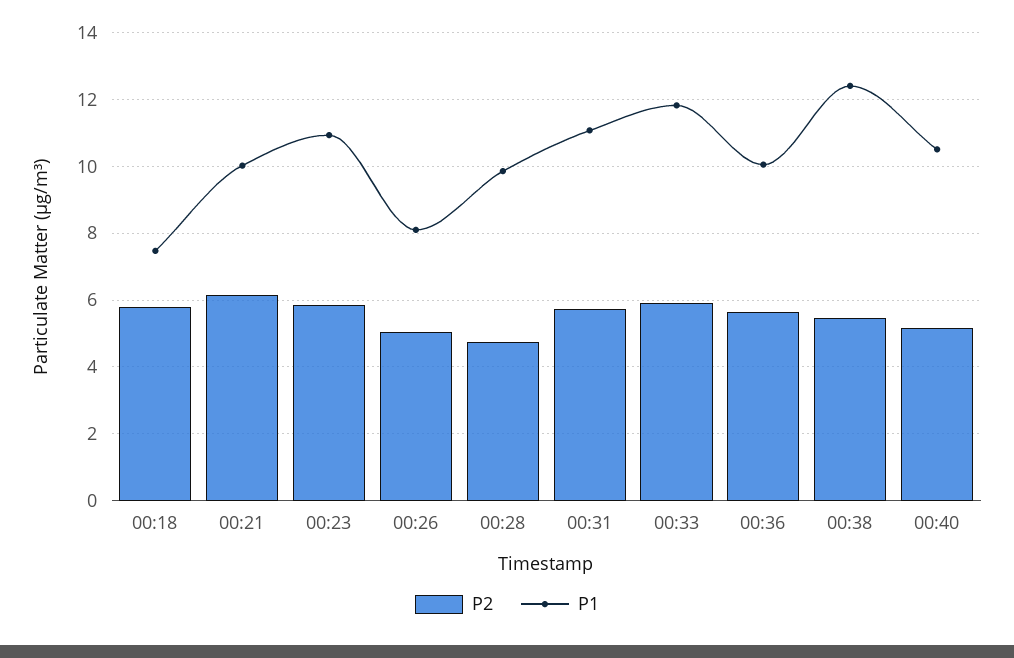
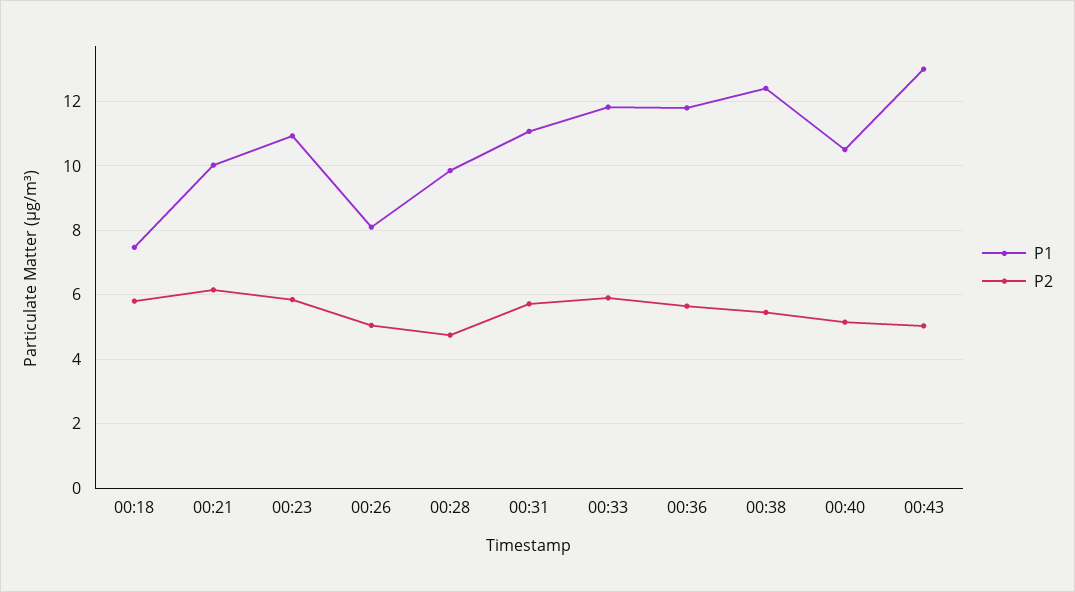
P1, 00:36: 10 -> 11.8
P1, 00:43: none -> 13
P2, 00:43: none -> 5

